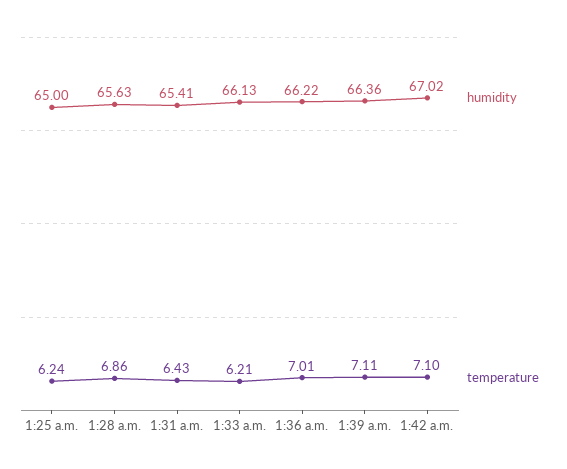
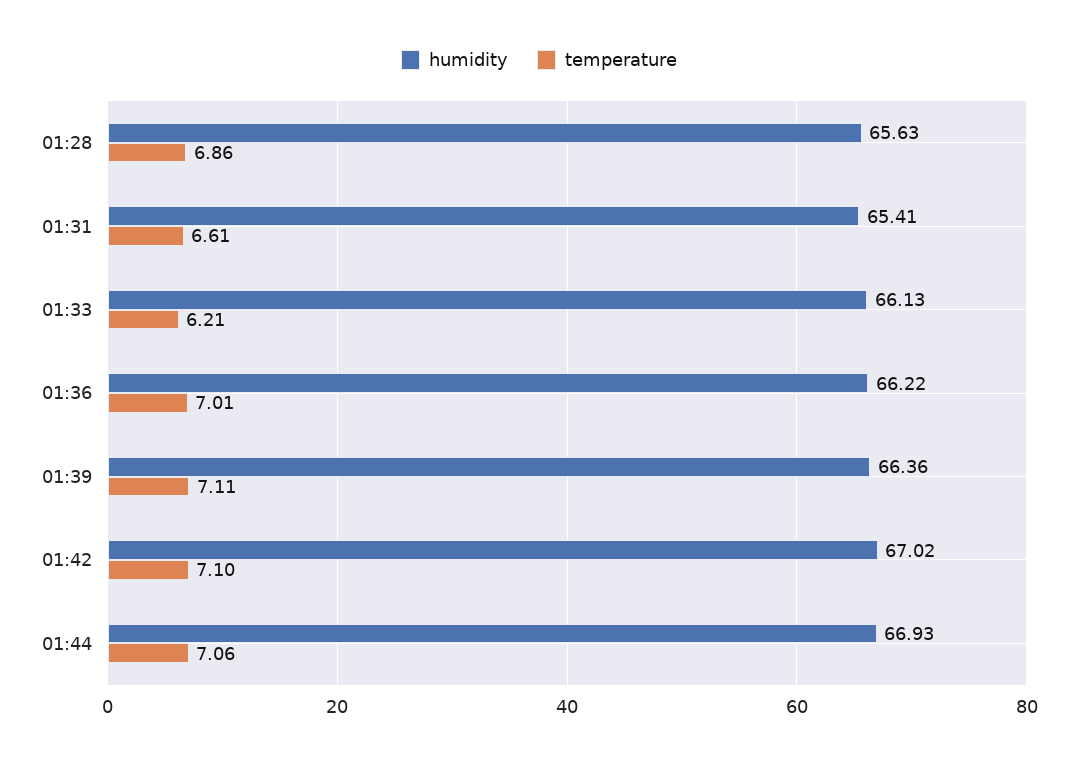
humidity, 1:25 a.m.: 65 -> none
temperature, 1:25 a.m.: 6.24 -> none
temperature, 1:31 a.m.: 6.43 -> 6.61
humidity, 01:44: none -> 66.93
temperature, 01:44: none -> 7.06

